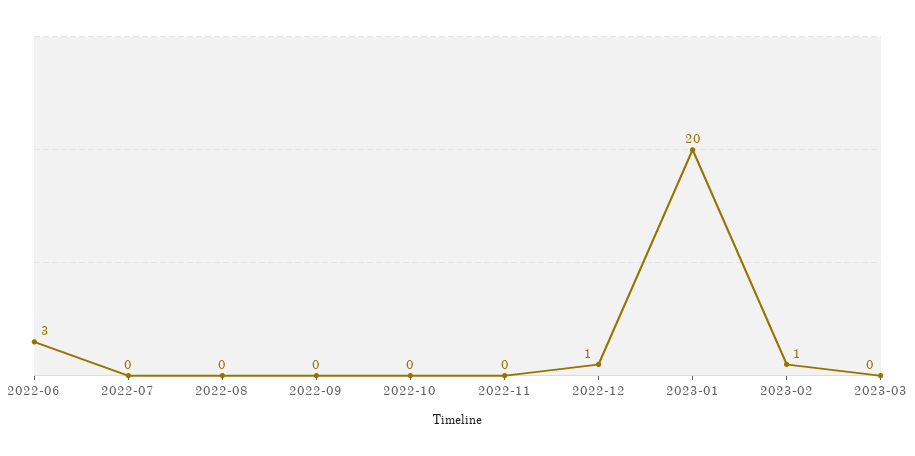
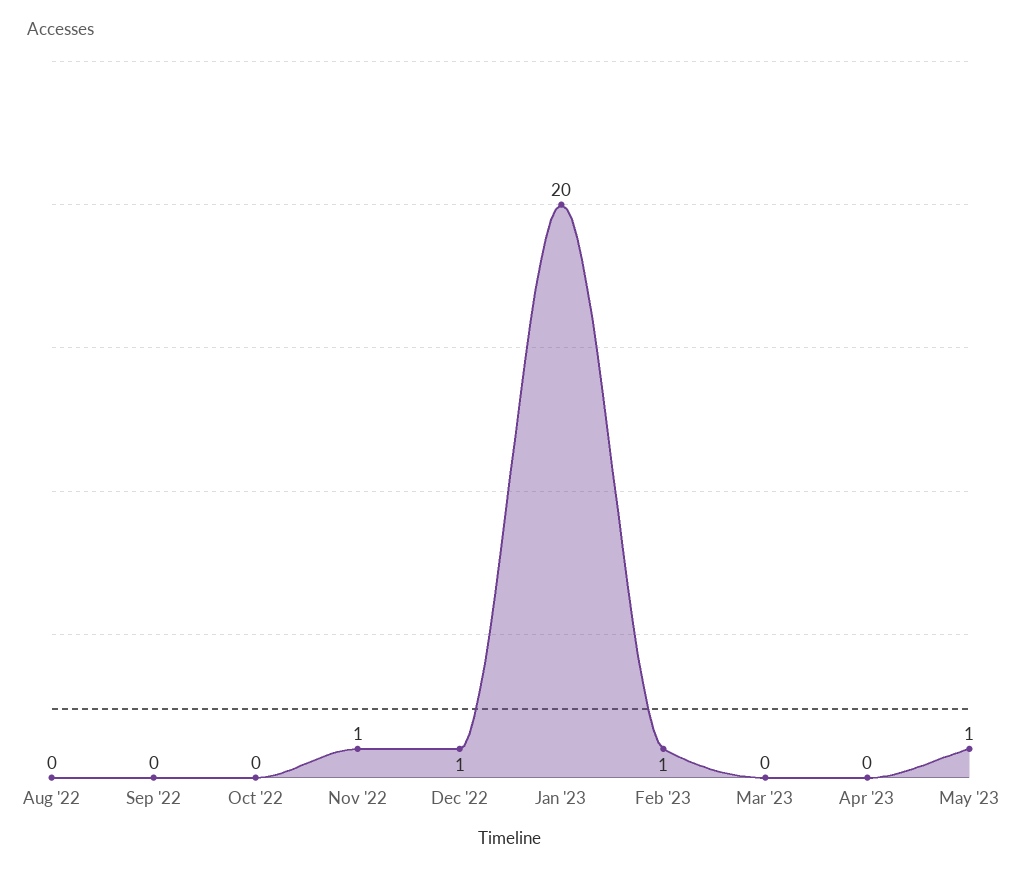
2022-06: 3 -> none
2022-07: 0 -> none
2022-11: 0 -> 1
Apr '23: none -> 0
May '23: none -> 1

